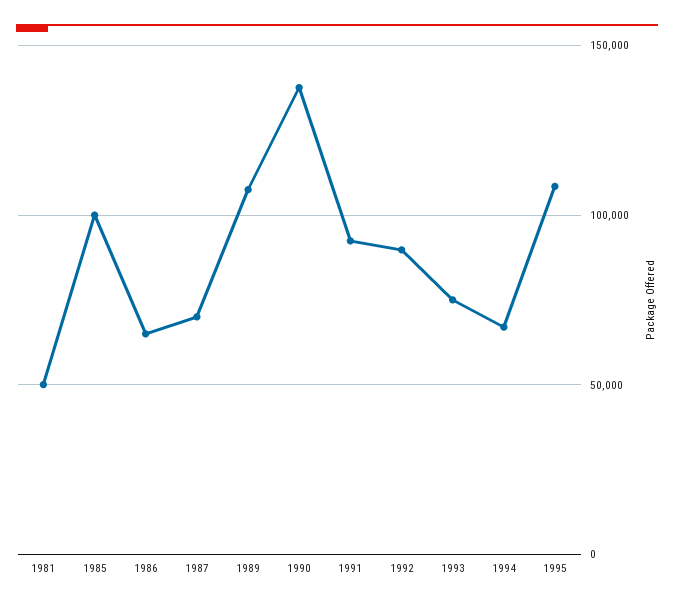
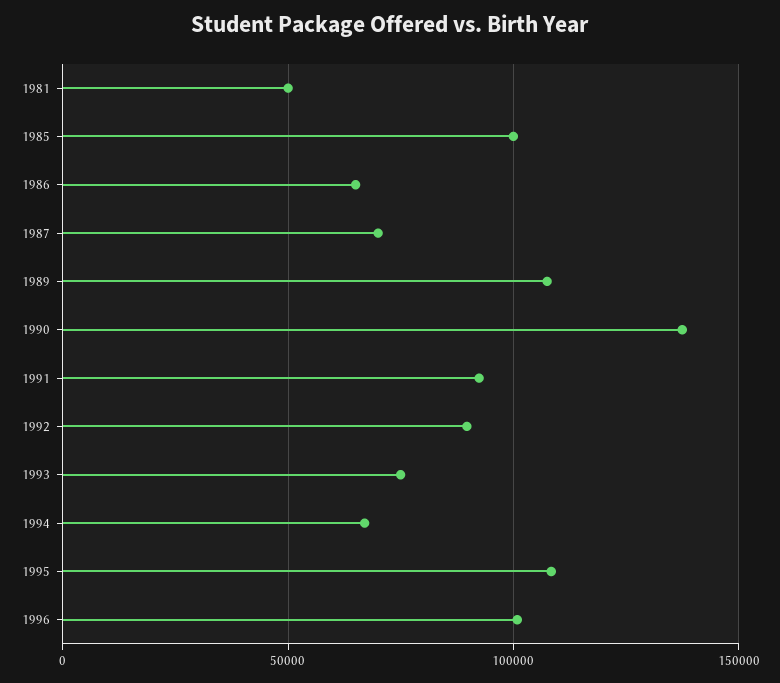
1996: none -> 100000

